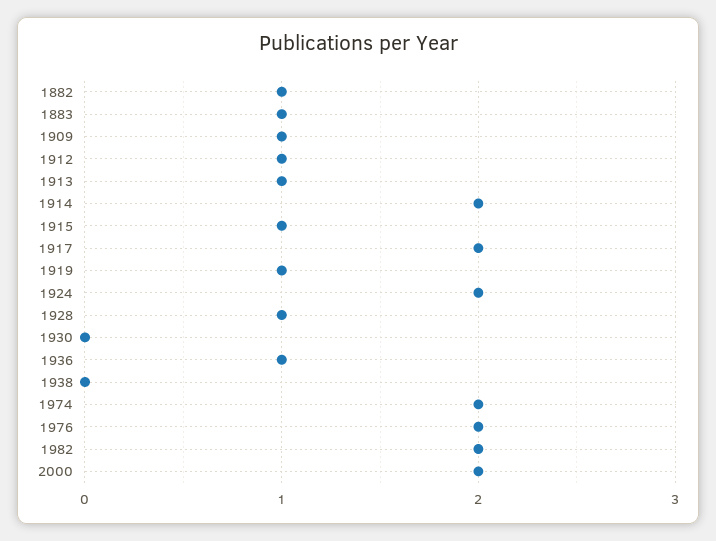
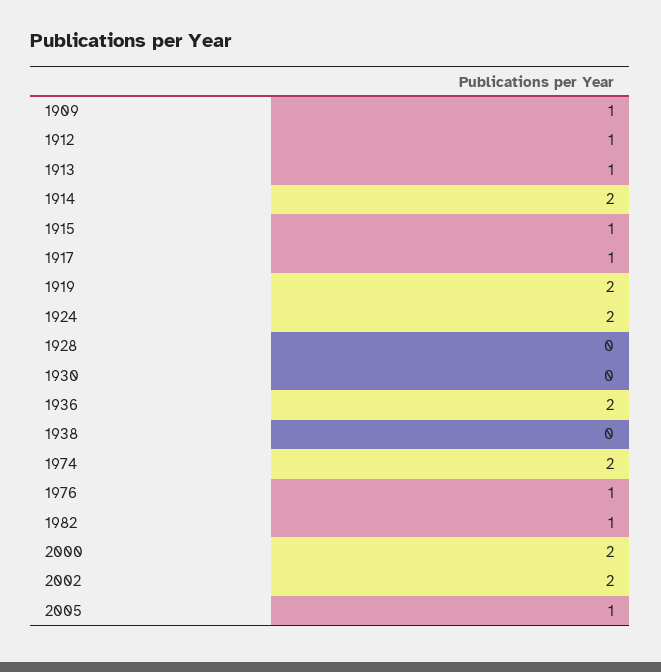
1882: 1 -> none
1883: 1 -> none
1917: 2 -> 1
1919: 1 -> 2
1928: 1 -> 0
1936: 1 -> 2
1976: 2 -> 1
1982: 2 -> 1
2002: none -> 2
2005: none -> 1

